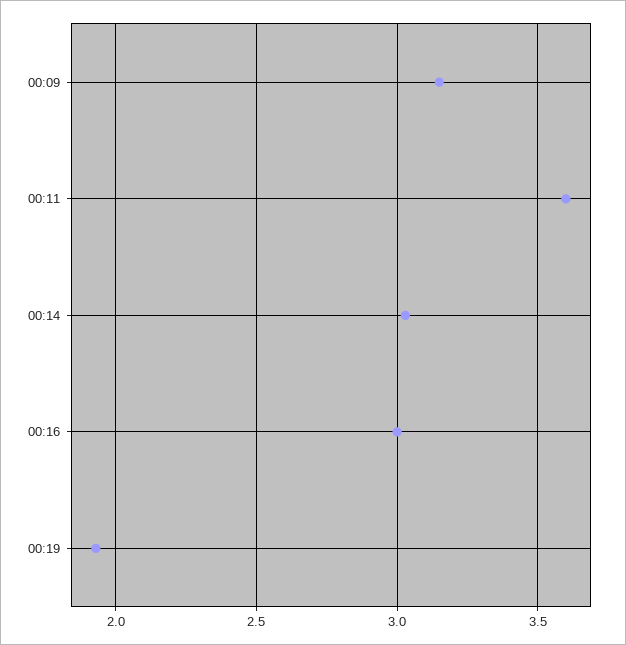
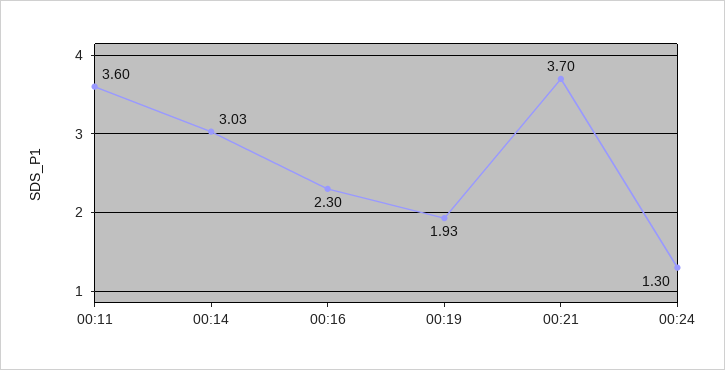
00:09: 3.15 -> none
00:16: 3 -> 2.3
00:21: none -> 3.7
00:24: none -> 1.3

